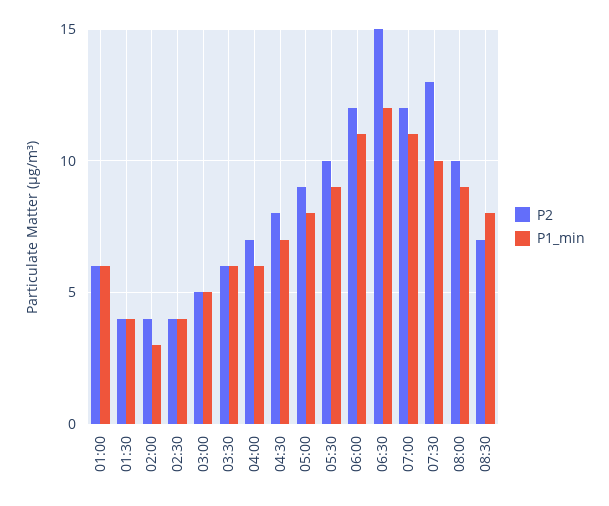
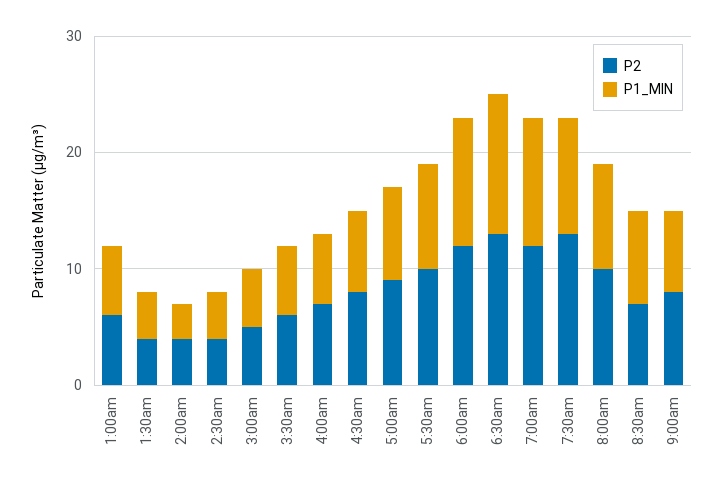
P2, 06:30: 15 -> 13
P2, 9:00am: none -> 8
P1_min, 9:00am: none -> 7

